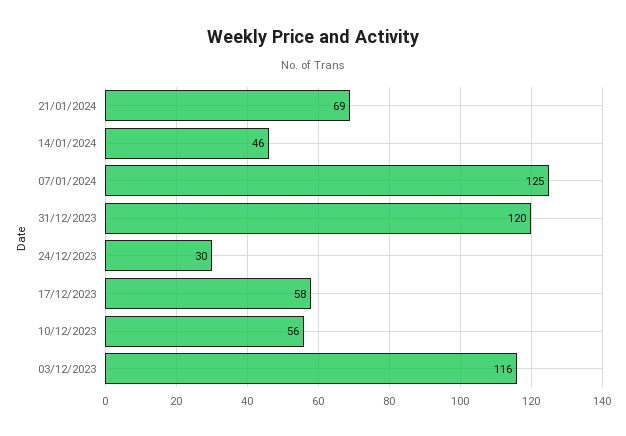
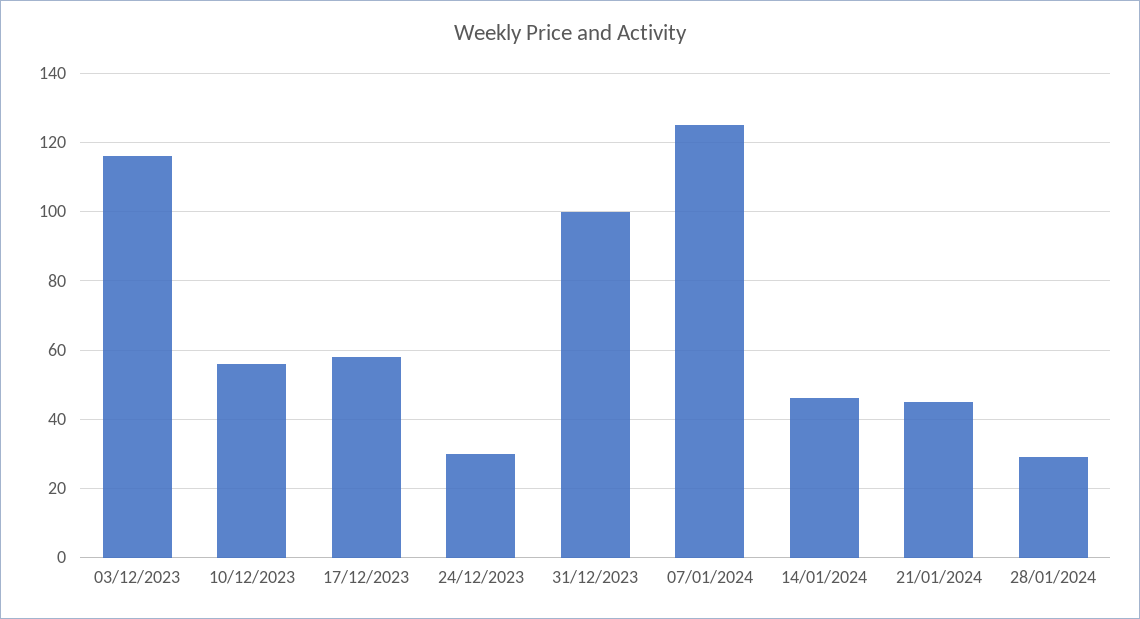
21/01/2024: 69 -> 45
31/12/2023: 120 -> 100
28/01/2024: none -> 30

